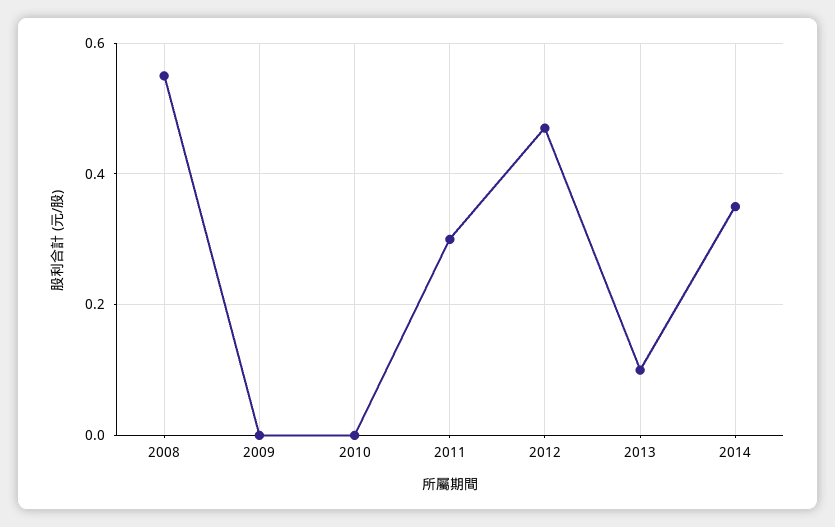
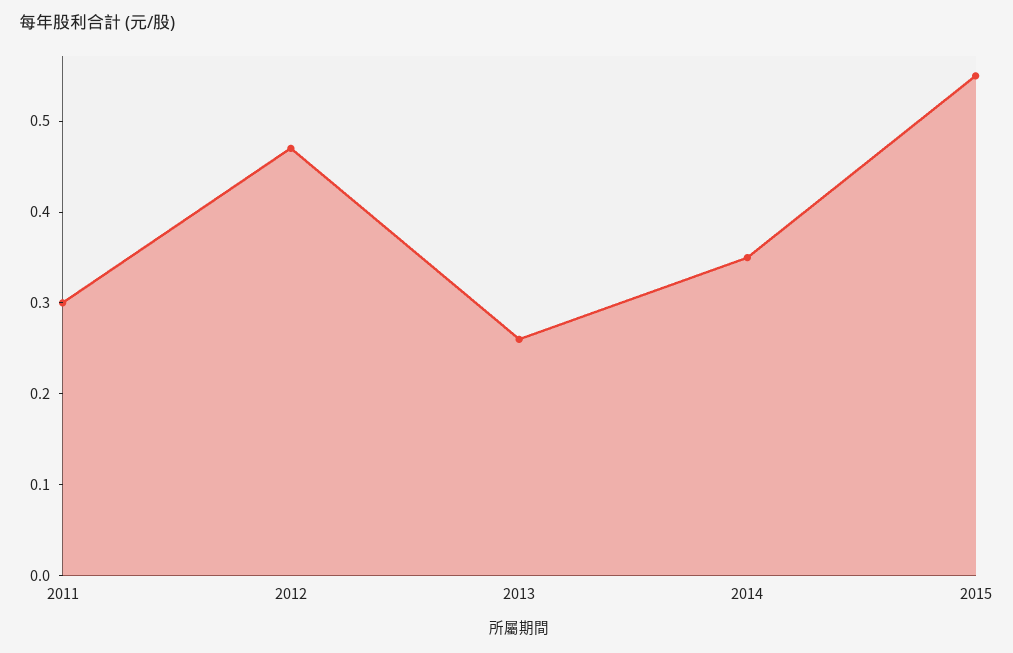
2008: 0.55 -> none
2009: 0 -> none
2010: 0 -> none
2013: 0.1 -> 0.26
2015: none -> 0.55

